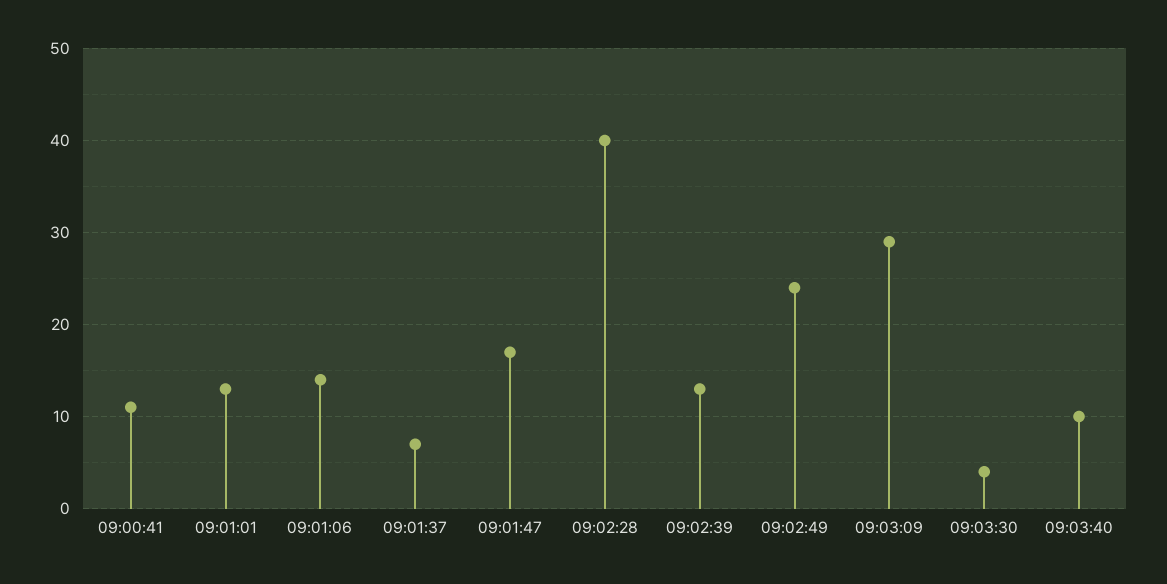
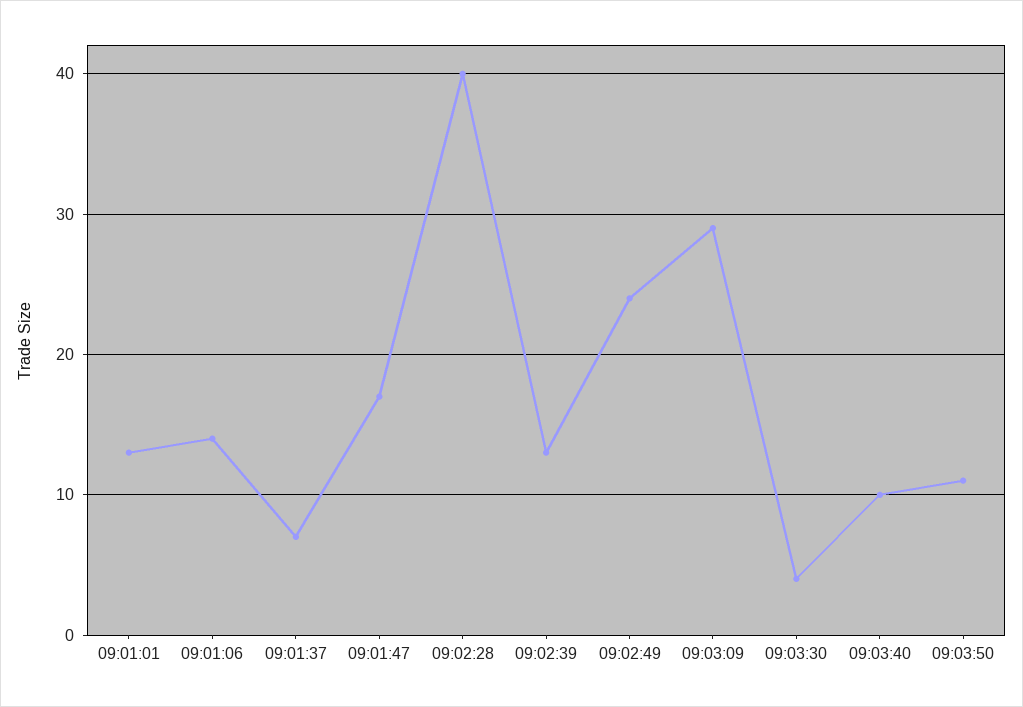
09:00:41: 11 -> none
09:03:50: none -> 11

